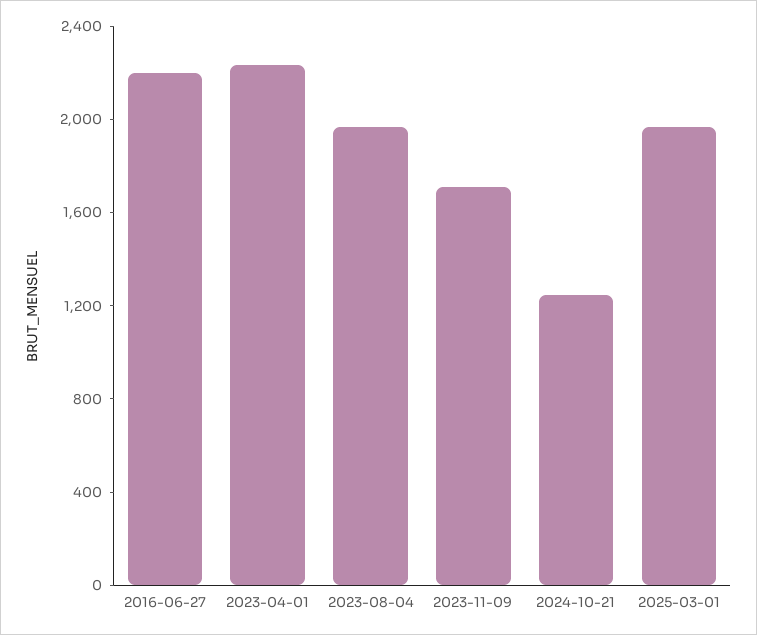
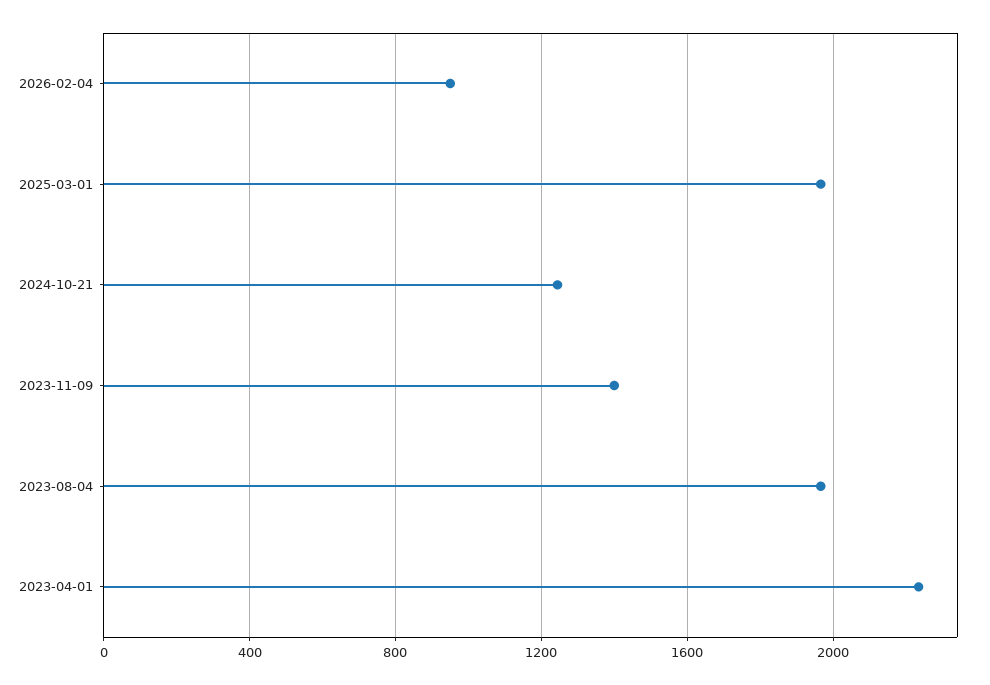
2016-06-27: 2200 -> none
2023-11-09: 1700 -> 1400
2026-02-04: none -> 950

